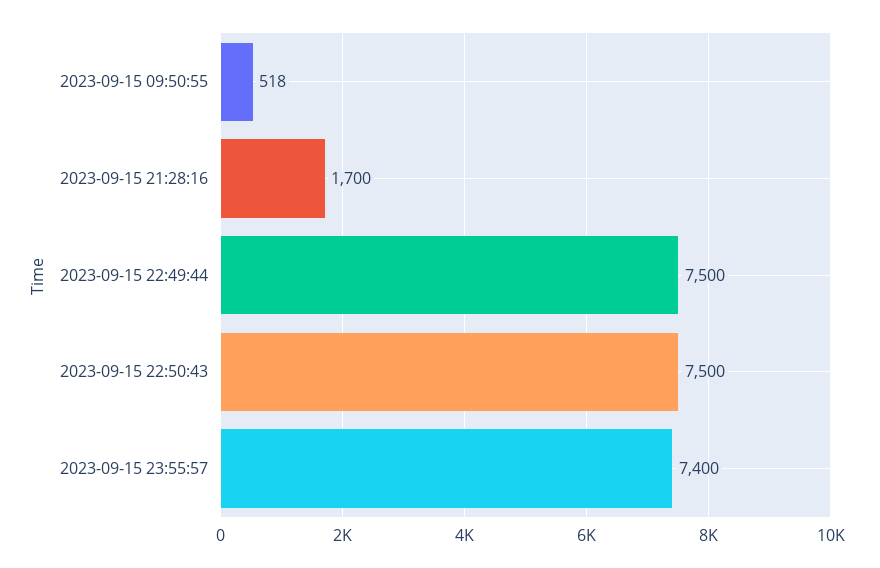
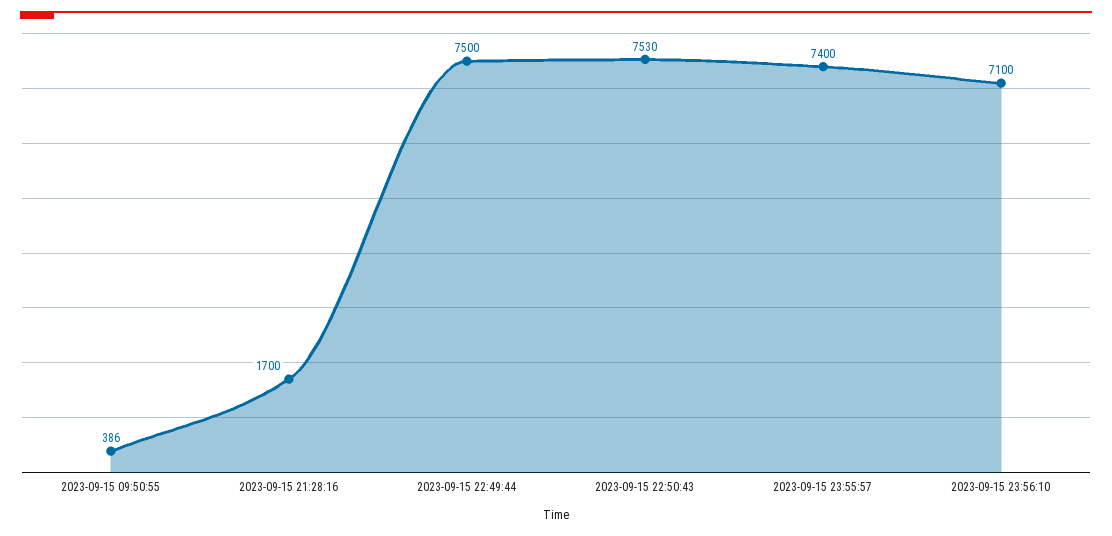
2023-09-15 09:50:55: 518 -> 386
2023-09-15 22:50:43: 7500 -> 7530
2023-09-15 23:56:10: none -> 7100

